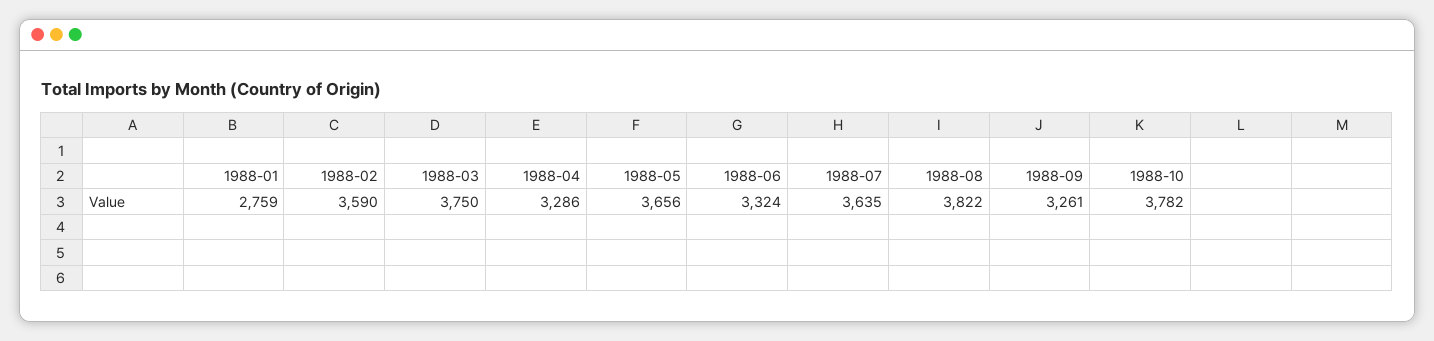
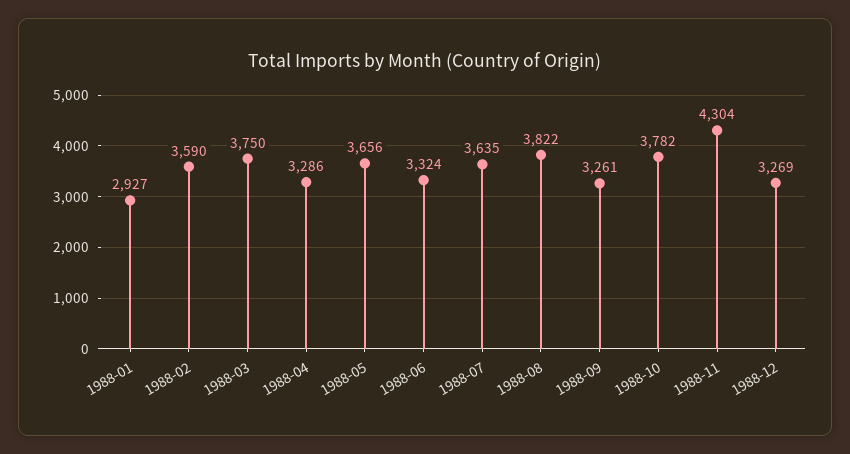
1988-01: 2759 -> 2927
1988-11: none -> 4304
1988-12: none -> 3269

